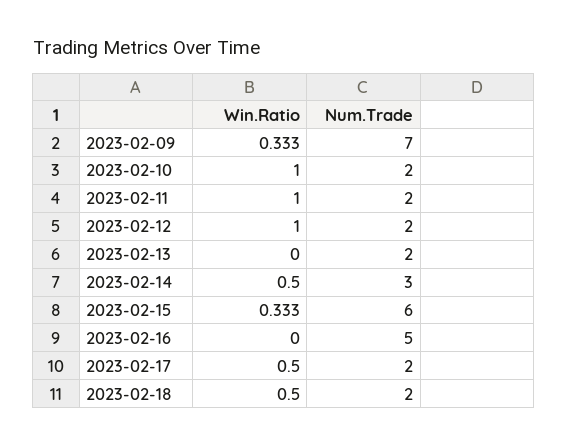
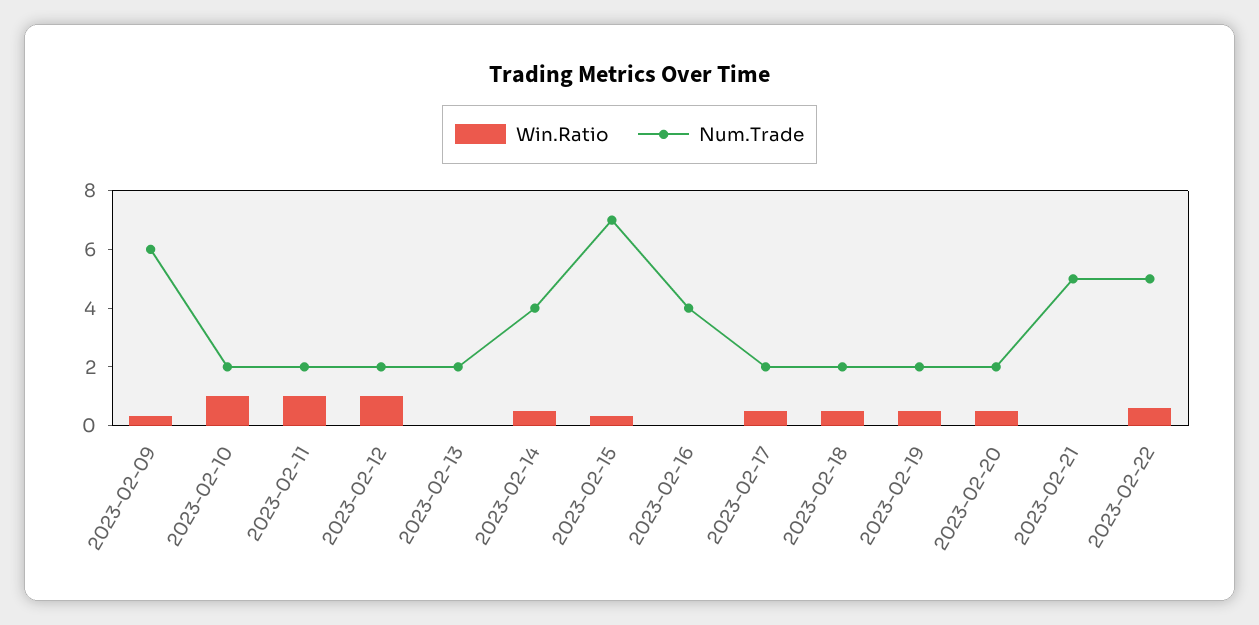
Num.Trade, 2023-02-09: 7 -> 6
Num.Trade, 2023-02-14: 3 -> 4
Num.Trade, 2023-02-15: 6 -> 7
Num.Trade, 2023-02-16: 5 -> 4
Win.Ratio, 2023-02-19: none -> 0.5
Num.Trade, 2023-02-19: none -> 2
Win.Ratio, 2023-02-20: none -> 0.5
Num.Trade, 2023-02-20: none -> 2
Win.Ratio, 2023-02-21: none -> 0
Num.Trade, 2023-02-21: none -> 5
Win.Ratio, 2023-02-22: none -> 0.5
Num.Trade, 2023-02-22: none -> 5

